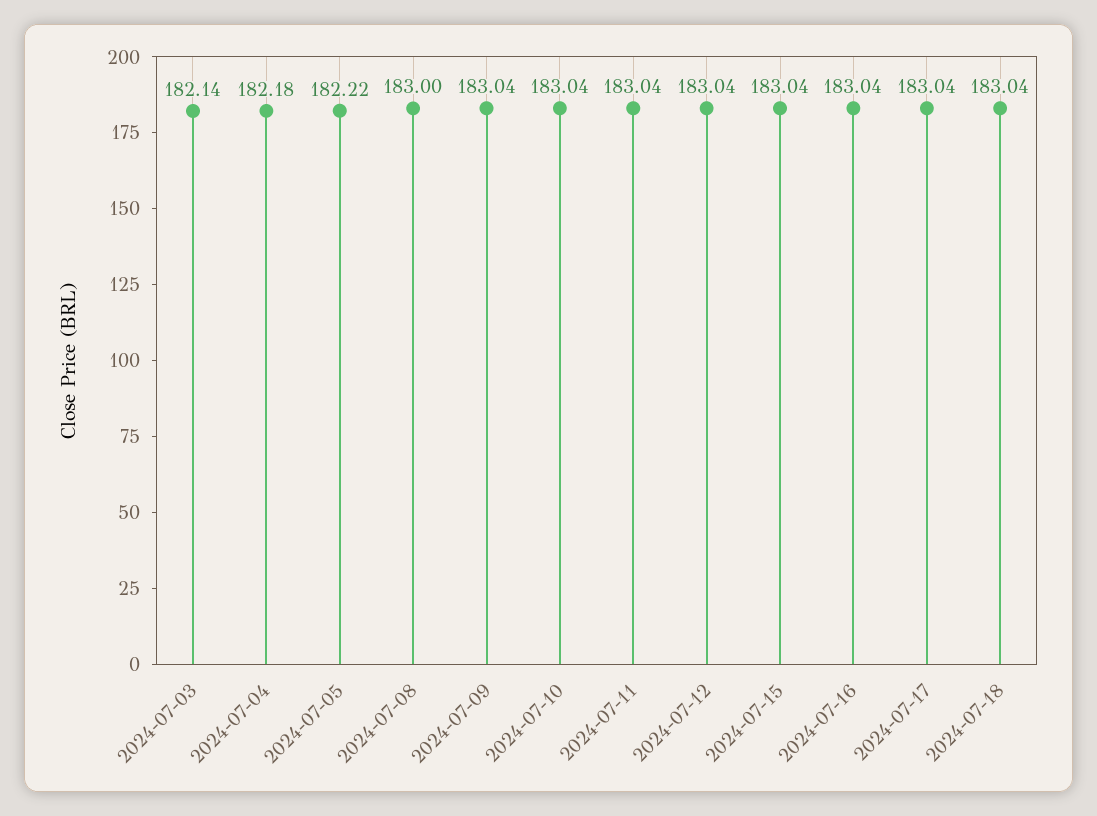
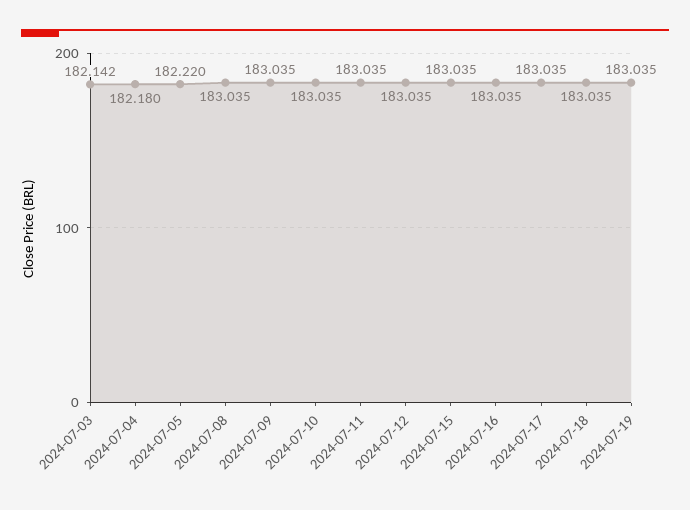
2024-07-08: 183 -> 183.035
2024-07-19: none -> 183.035

